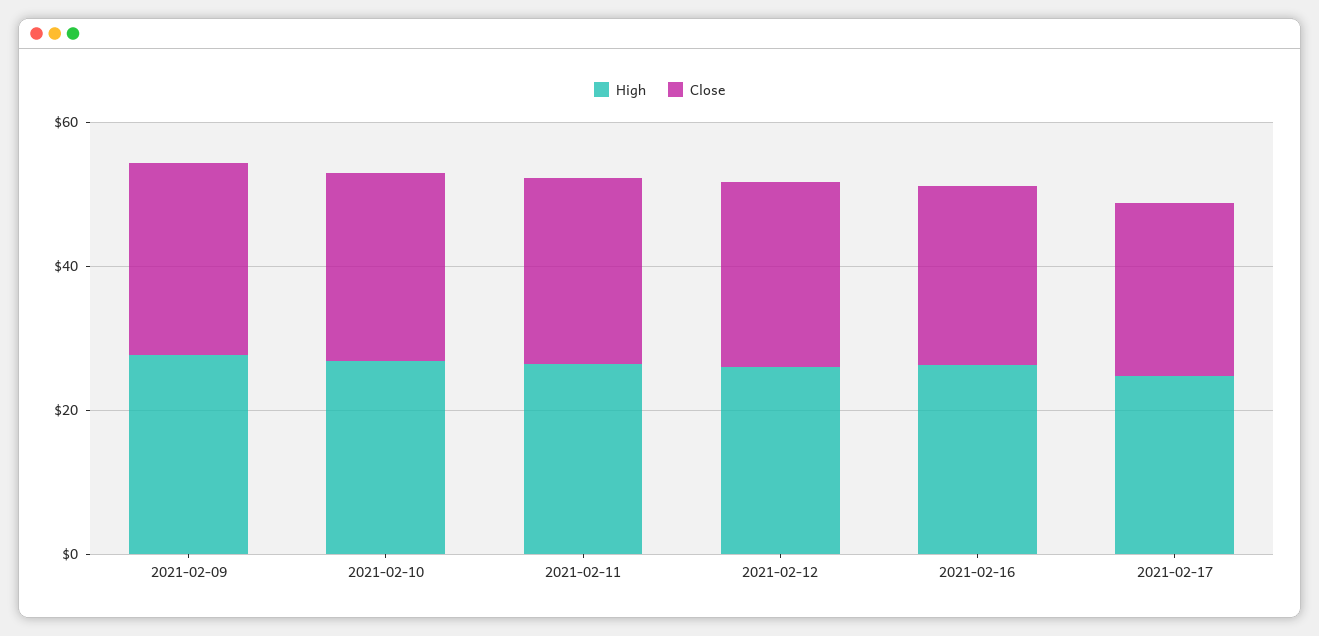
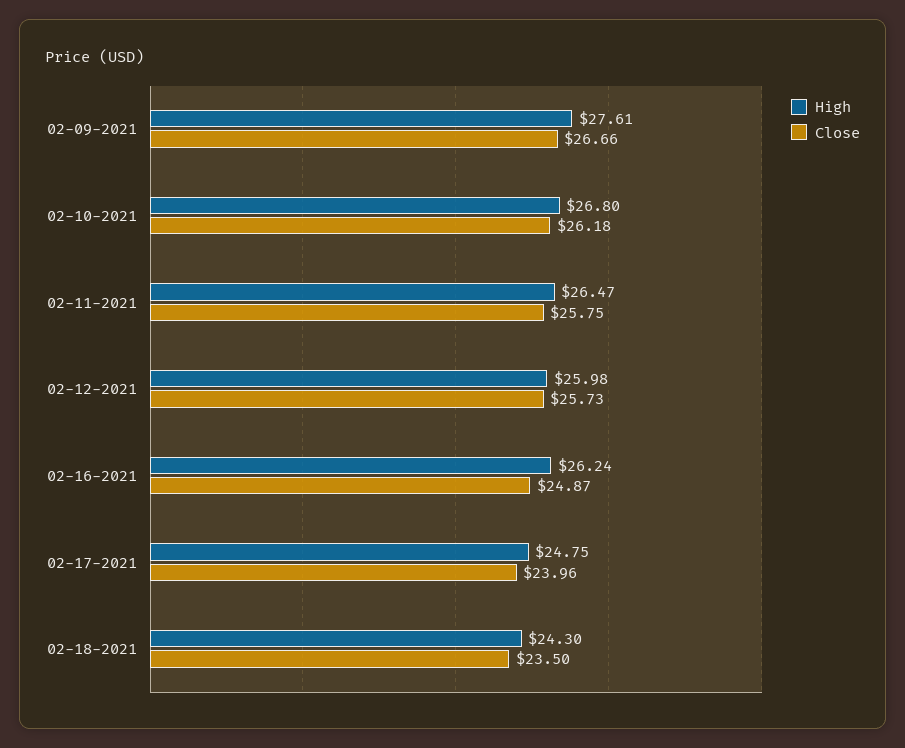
High, 02-18-2021: none -> 24.3
Close, 02-18-2021: none -> 23.5

